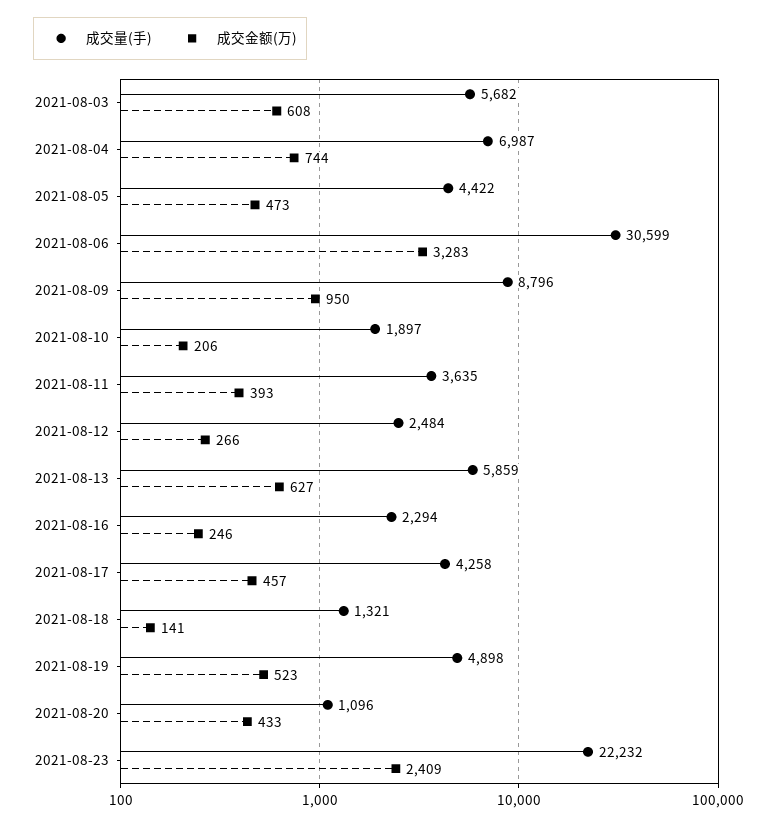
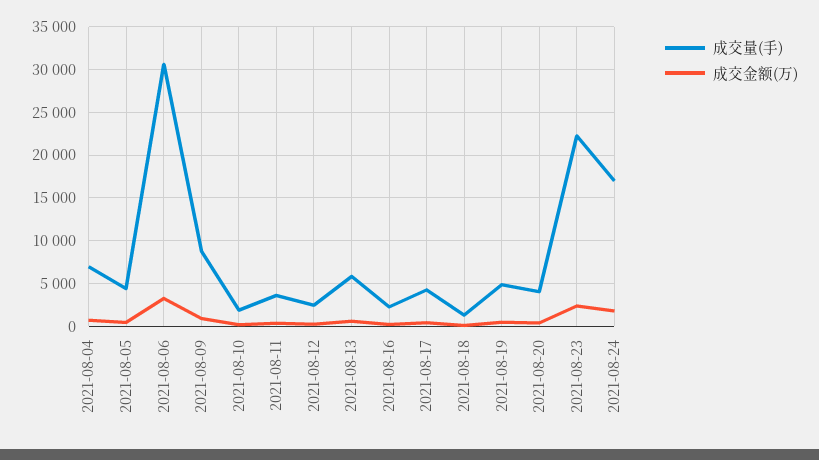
成交量(手), 2021-08-03: 5682 -> none
成交金额(万), 2021-08-03: 608 -> none
成交量(手), 2021-08-20: 1096 -> 4000
成交量(手), 2021-08-24: none -> 17000
成交金额(万), 2021-08-24: none -> 2000

